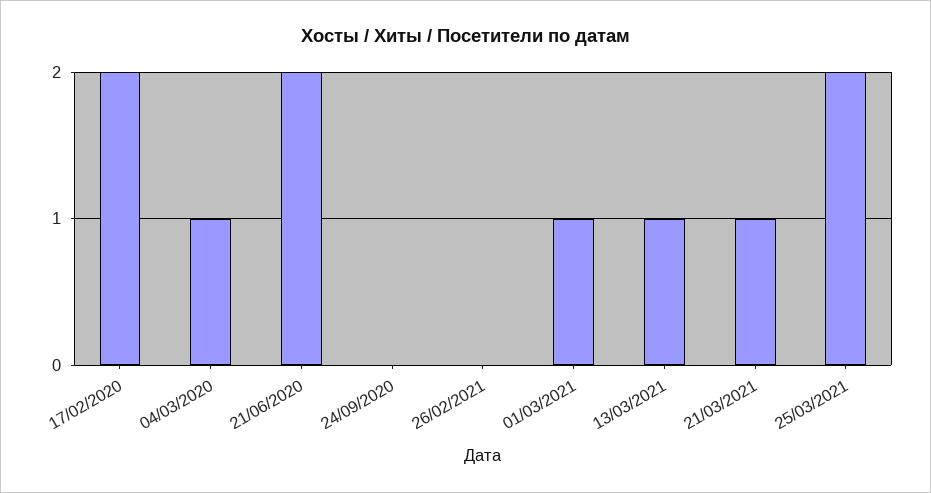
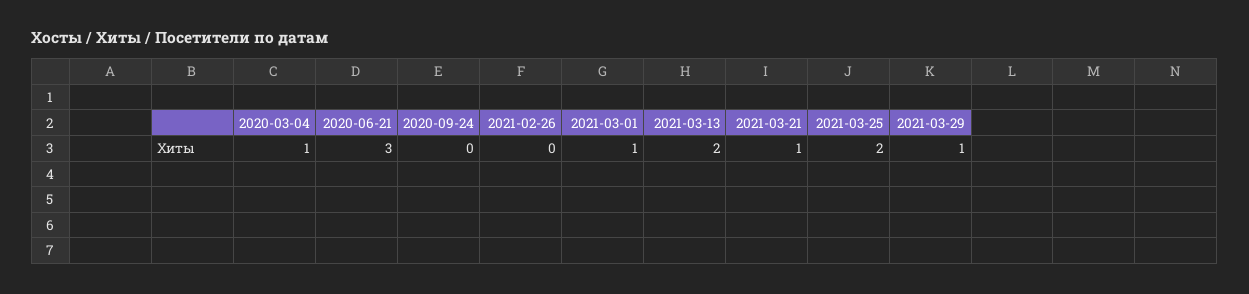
17/02/2020: 2 -> none
21/06/2020: 2 -> 3
13/03/2021: 1 -> 2
2021-03-29: none -> 1

